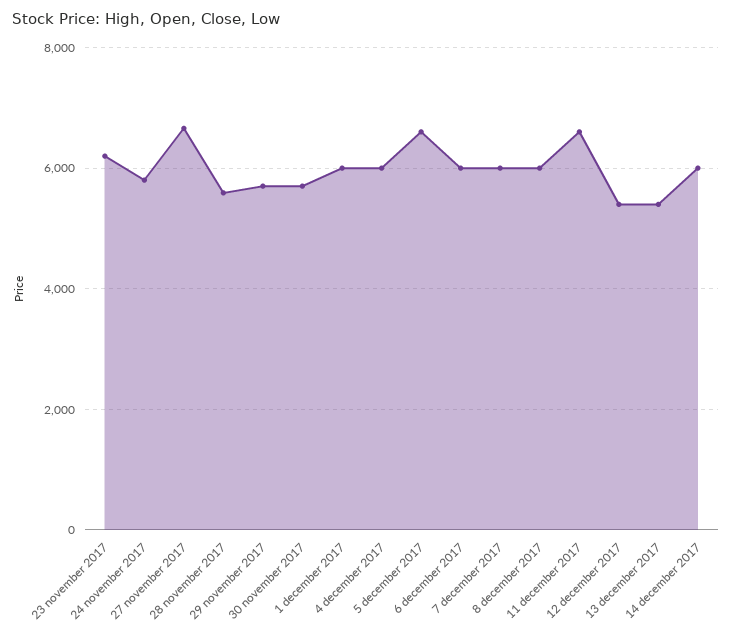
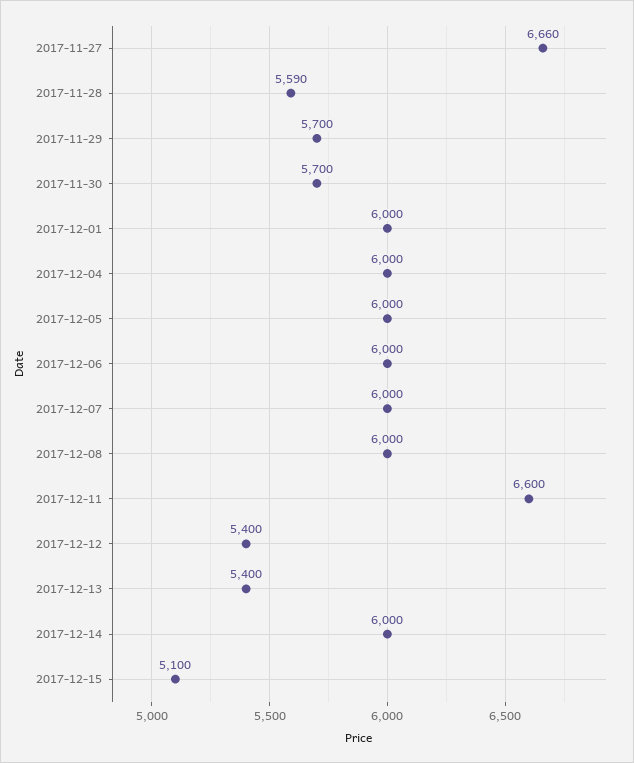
23 november 2017: 6200 -> none
24 november 2017: 5800 -> none
5 december 2017: 6600 -> 6000
2017-12-15: none -> 5100

